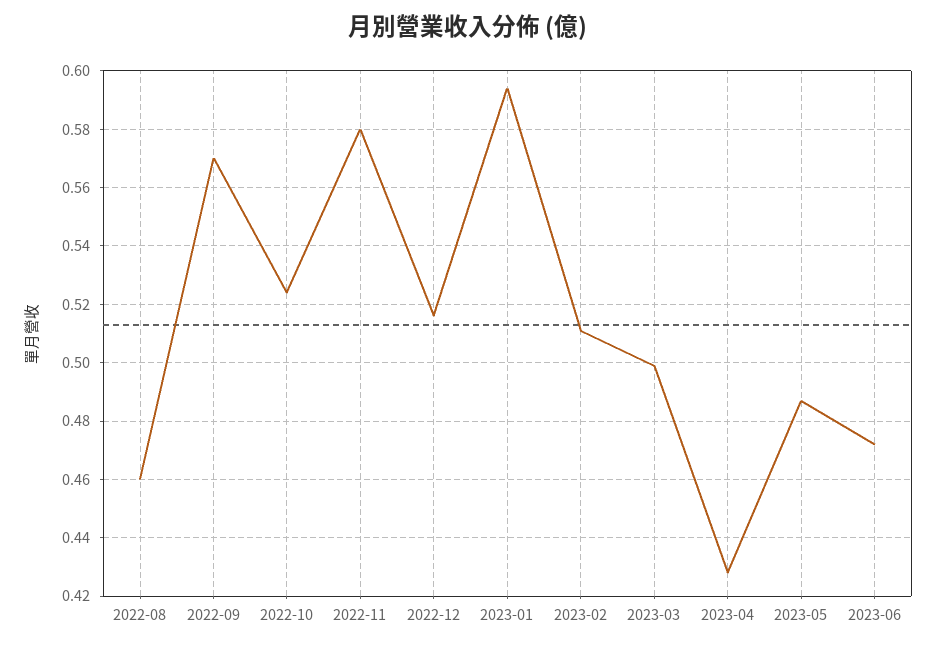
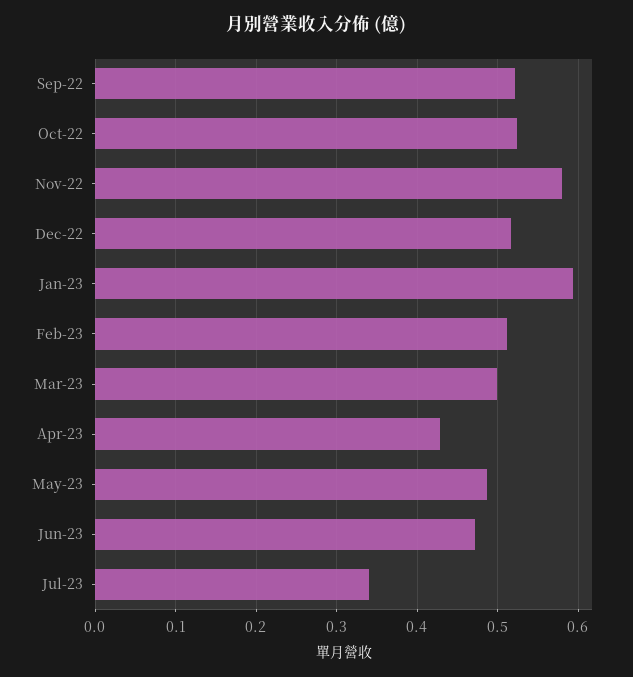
2022-08: 0.46 -> none
2022-09: 0.57 -> 0.52
Jul-23: none -> 0.34

